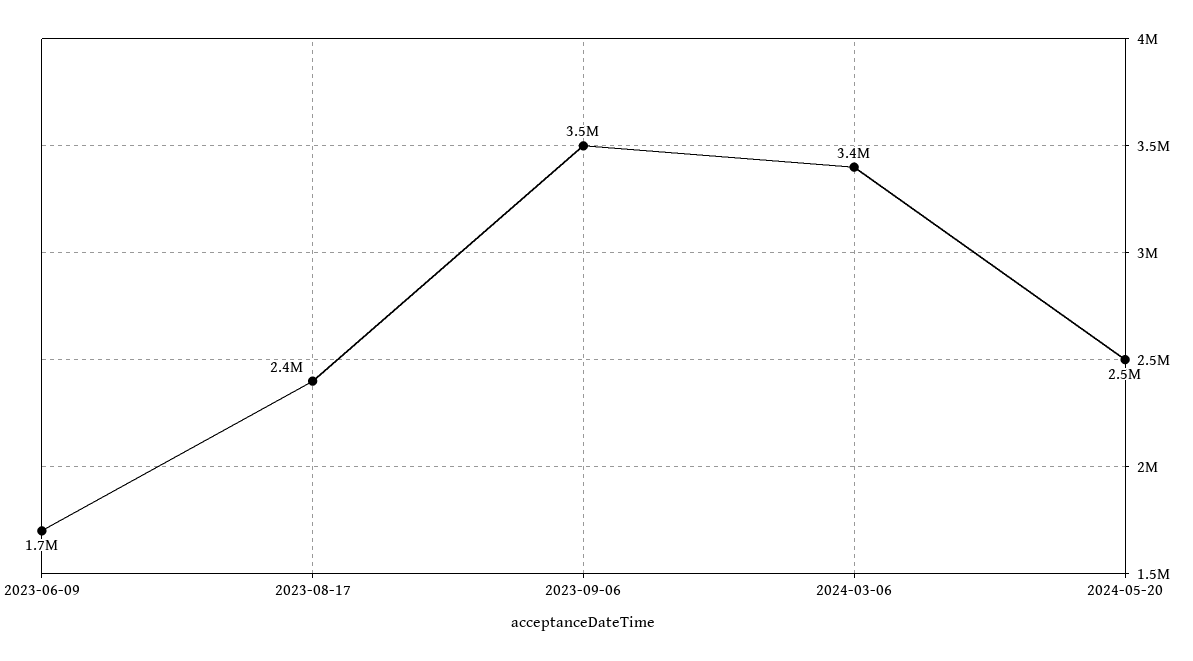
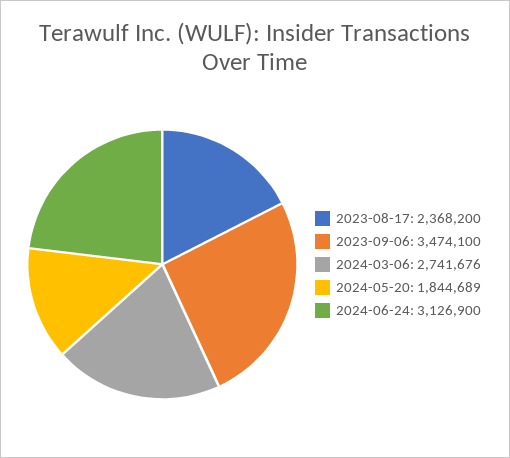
2023-06-09: 1700000 -> none
2024-03-06: 3400000 -> 2741676
2024-05-20: 2500000 -> 1844689
2024-06-24: none -> 3126900

